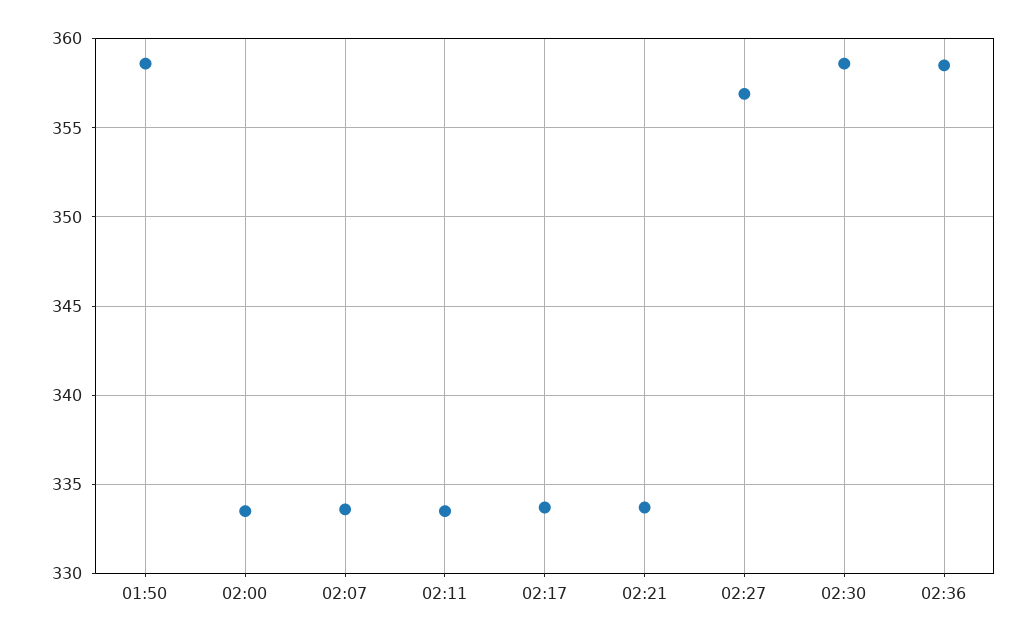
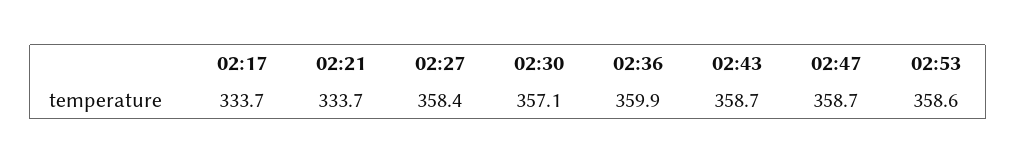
01:50: 358.5 -> none
02:00: 333.5 -> none
02:07: 333.5 -> none
02:11: 333.5 -> none
02:27: 357 -> 358.4
02:30: 358.5 -> 357.1
02:36: 358.5 -> 359.9
02:43: none -> 358.7
02:47: none -> 358.7
02:53: none -> 358.6

